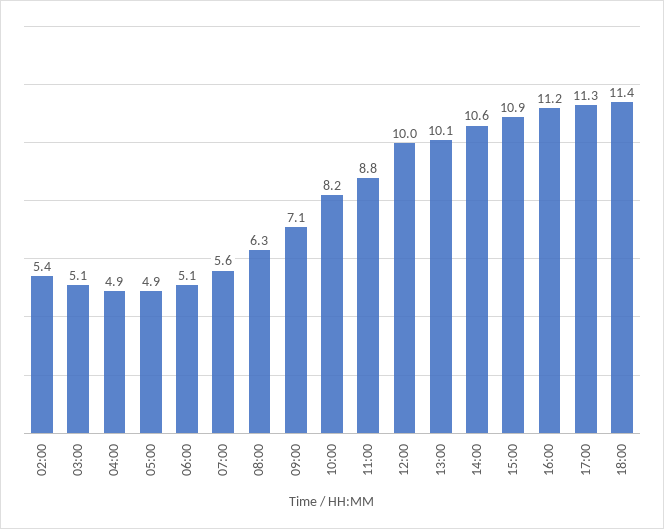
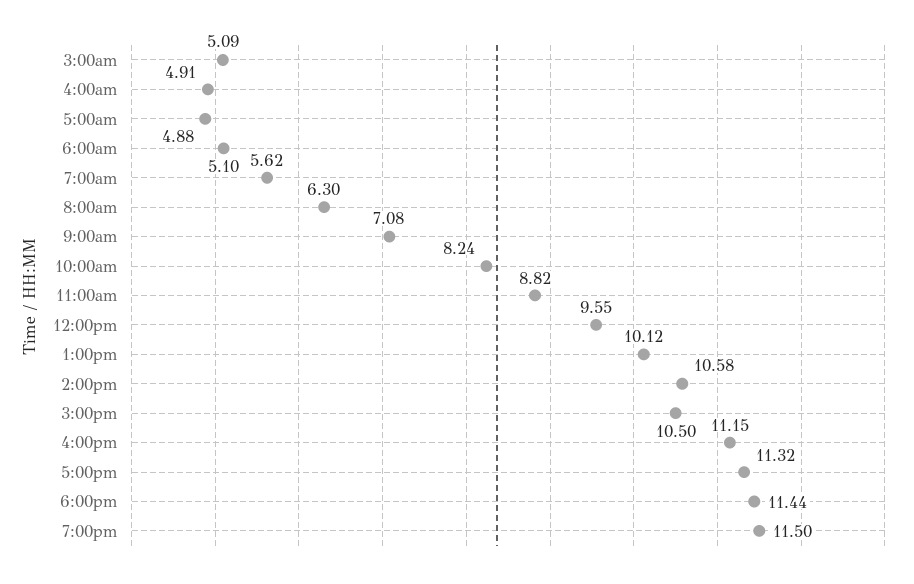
02:00: 5.4 -> none
12:00: 10 -> 9.55
15:00: 10.9 -> 10.5
7:00pm: none -> 11.5

